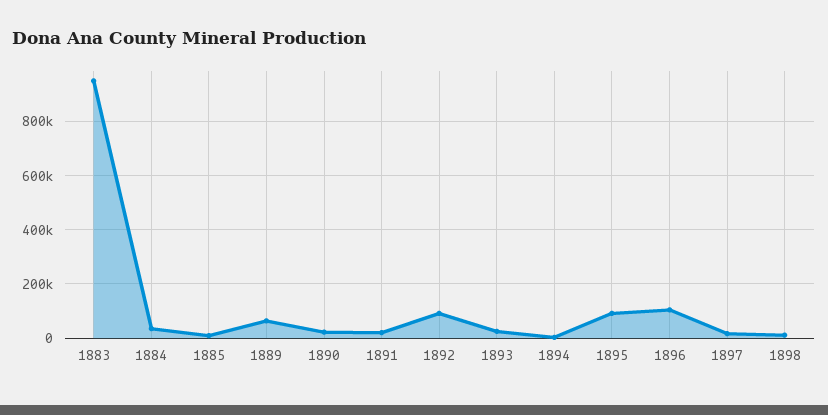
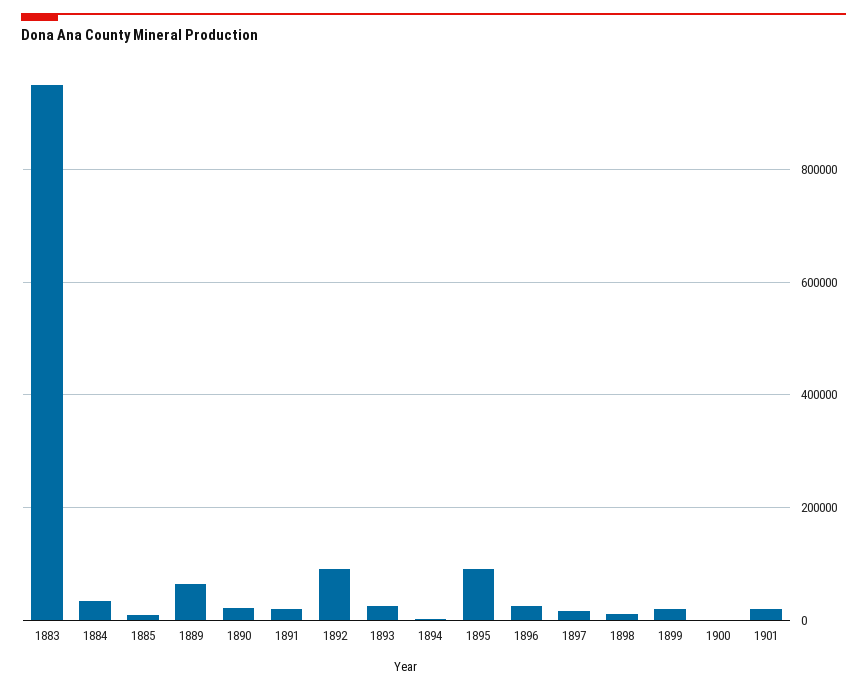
1896: 100000 -> 20000
1899: none -> 20000
1900: none -> 0
1901: none -> 20000

